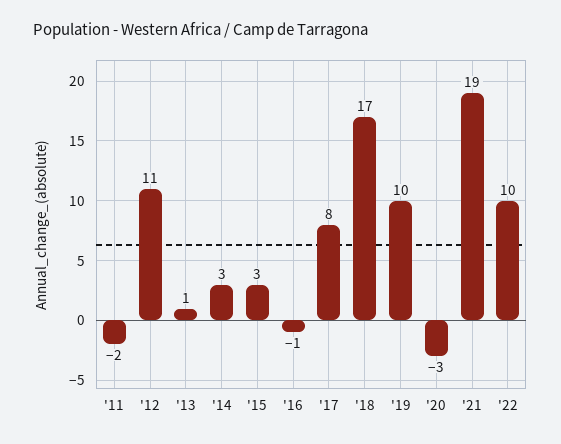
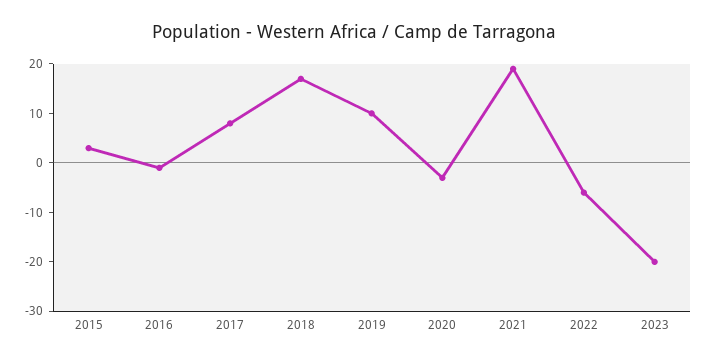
'11: -2 -> none
'12: 11 -> none
'13: 1 -> none
'14: 3 -> none
'22: 10 -> -5
2023: none -> -20

